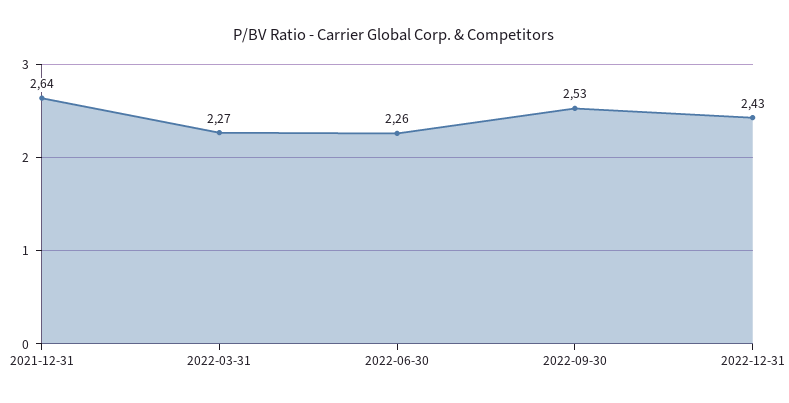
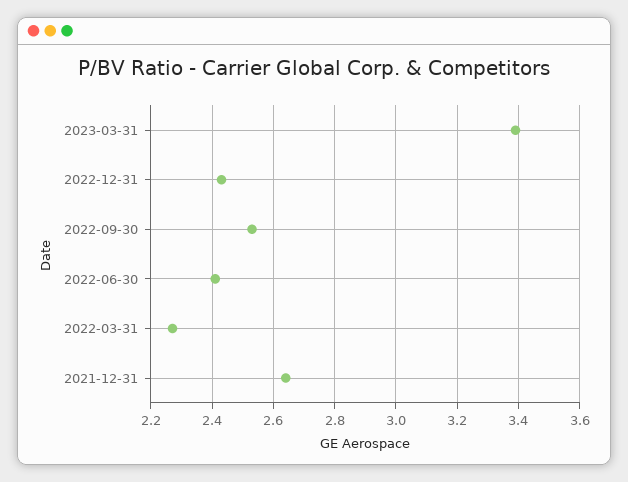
2022-06-30: 2.26 -> 2.4
2023-03-31: none -> 3.4

